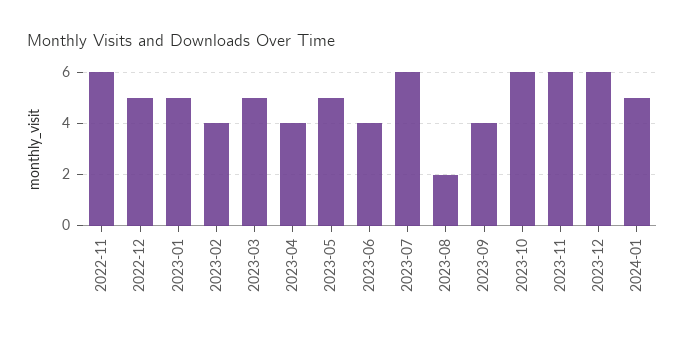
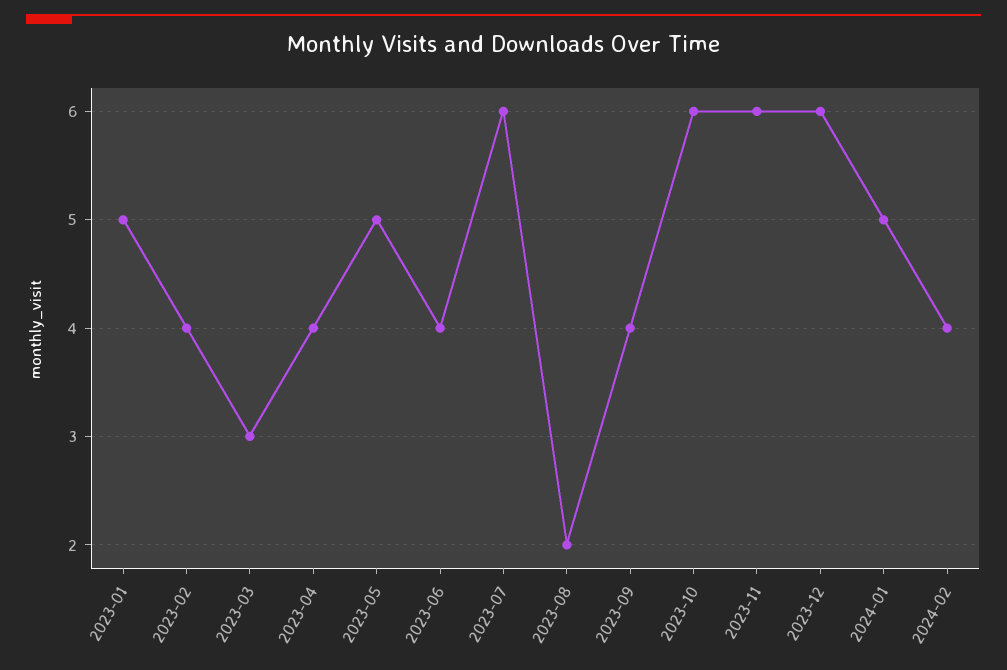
2022-11: 6 -> none
2022-12: 5 -> none
2023-03: 5 -> 3
2024-02: none -> 4

